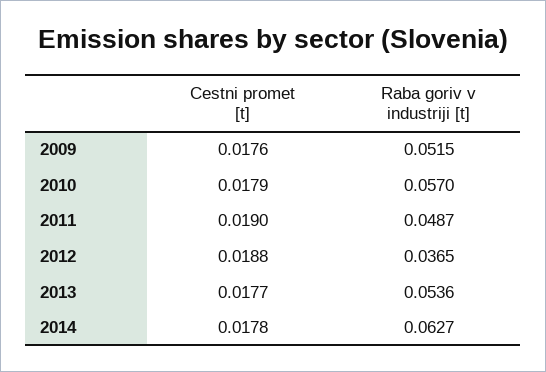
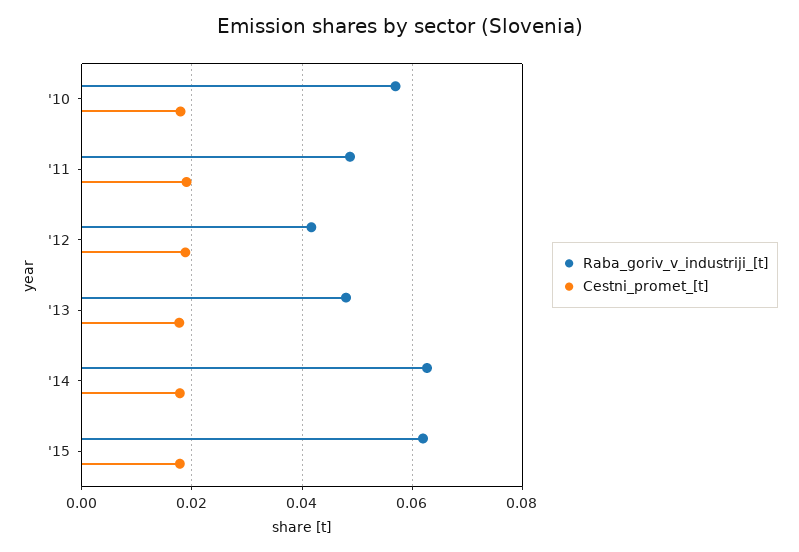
Cestni promet [t], 2009: 0.0176 -> none
Raba goriv v industriji [t], 2009: 0.0515 -> none
Raba goriv v industriji [t], 2012: 0.0365 -> 0.042
Raba goriv v industriji [t], 2013: 0.0536 -> 0.048
Raba goriv v industriji [t], '15: none -> 0.062
Cestni promet [t], '15: none -> 0.018

